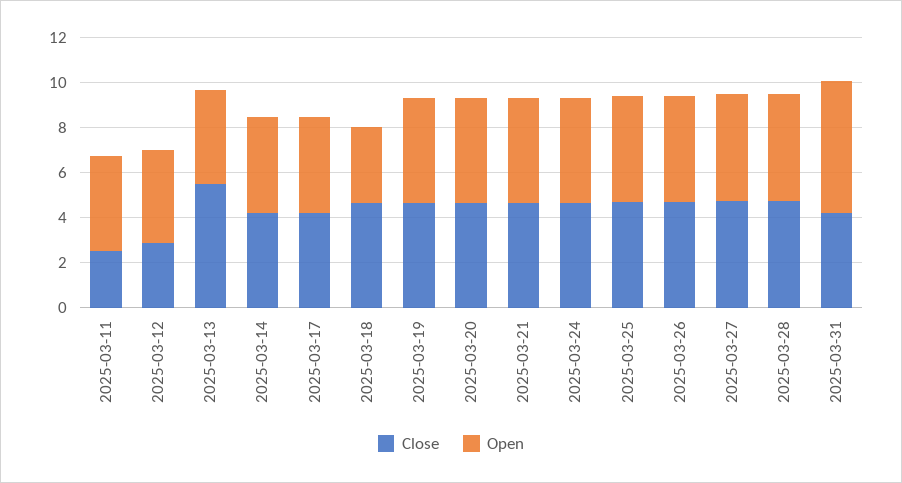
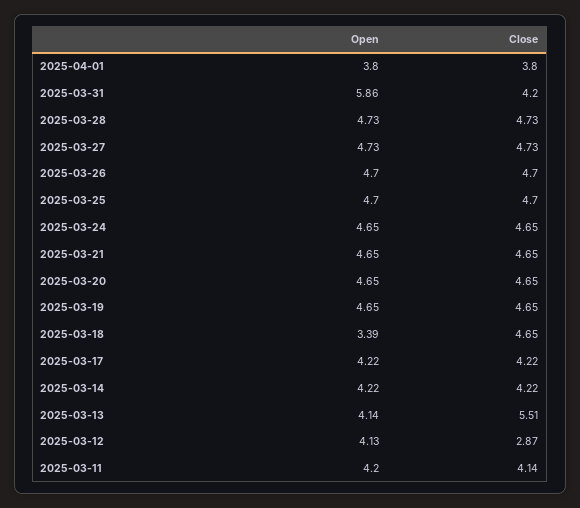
Close, 2025-03-11: 2.5 -> 4.14
Open, 2025-04-01: none -> 3.8
Close, 2025-04-01: none -> 3.8

